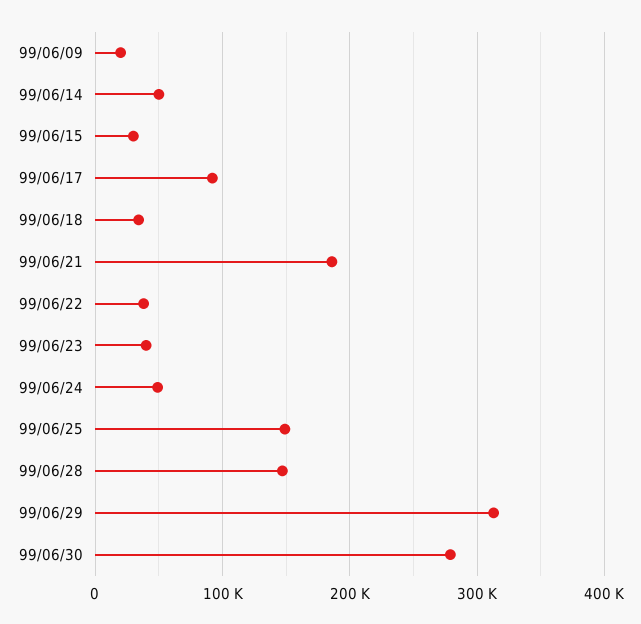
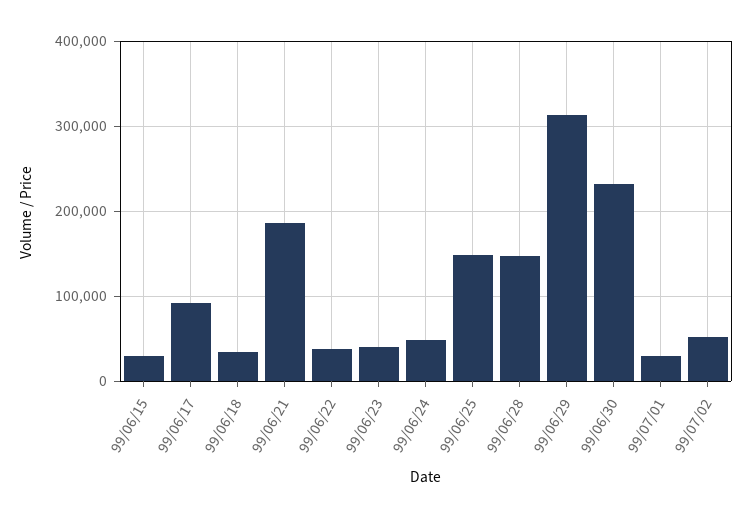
99/06/09: 20000 -> none
99/06/14: 50000 -> none
99/06/30: 280000 -> 230000
99/07/01: none -> 30000
99/07/02: none -> 50000

